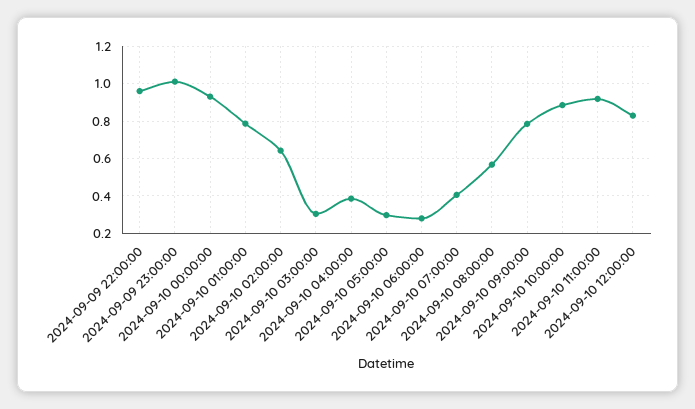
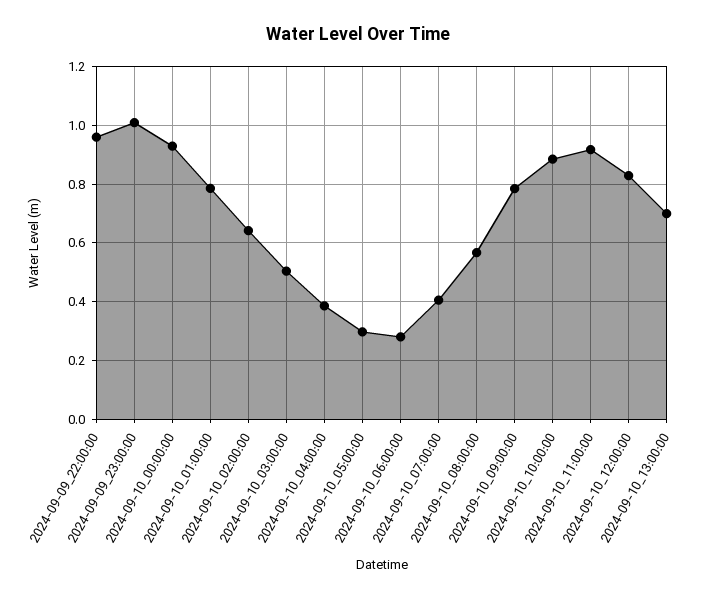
2024-09-10 03:00:00: 0.3 -> 0.5
2024-09-10_13:00:00: none -> 0.7

